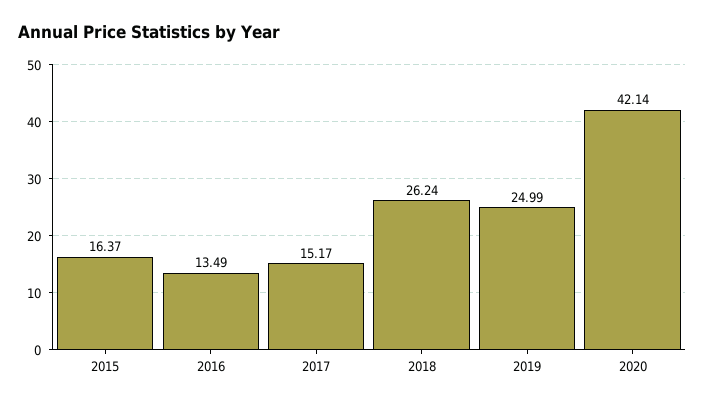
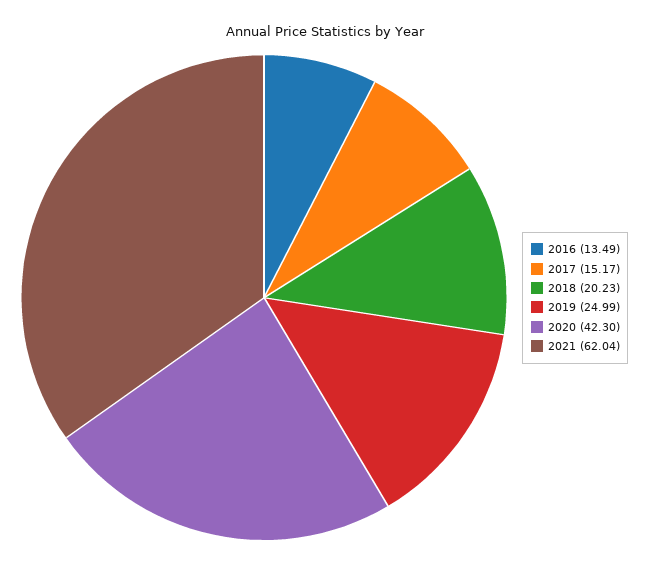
2015: 16.37 -> none
2018: 26.24 -> 20.23
2020: 42.14 -> 42.3
2021: none -> 62.04

